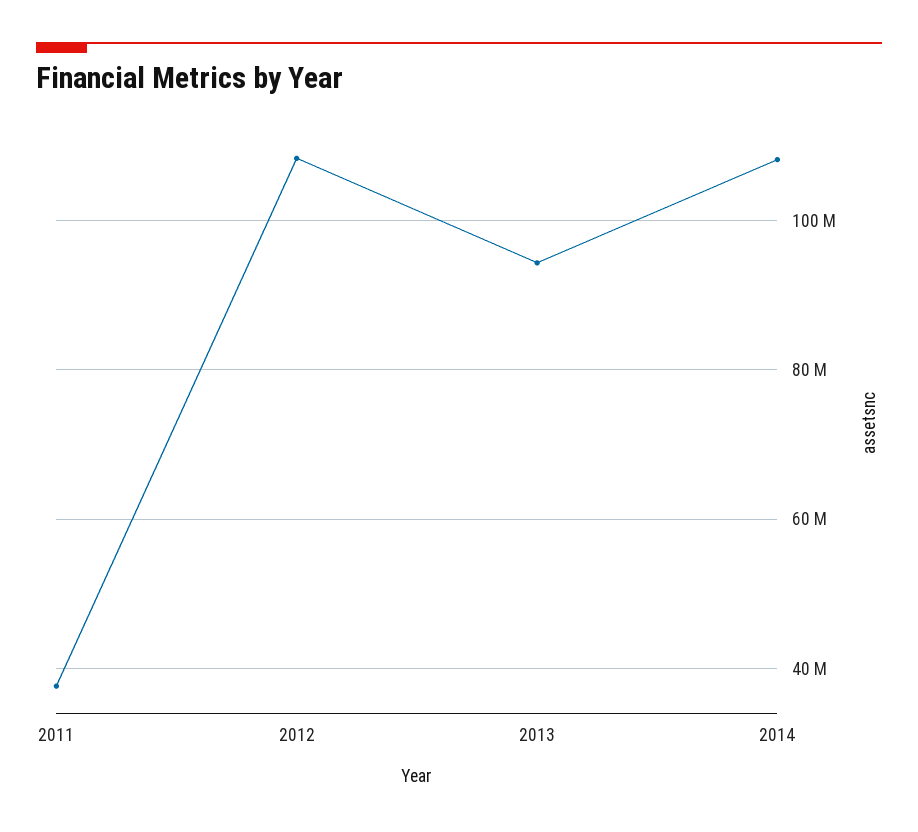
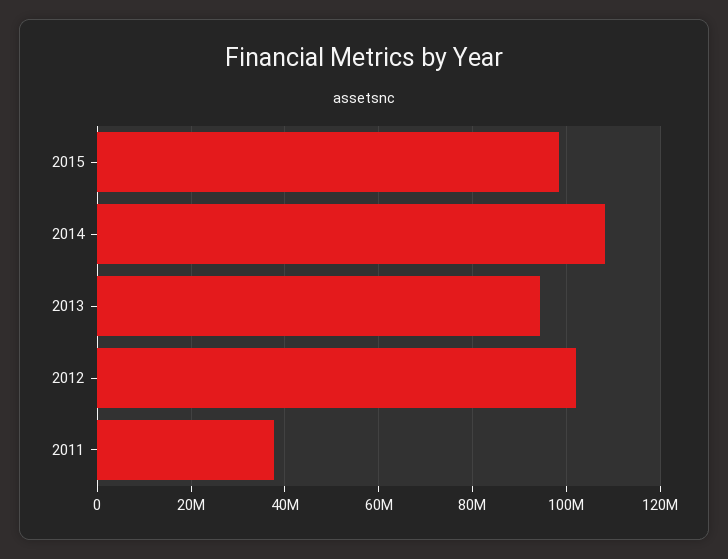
2012: 108000000 -> 102000000
2015: none -> 98000000

